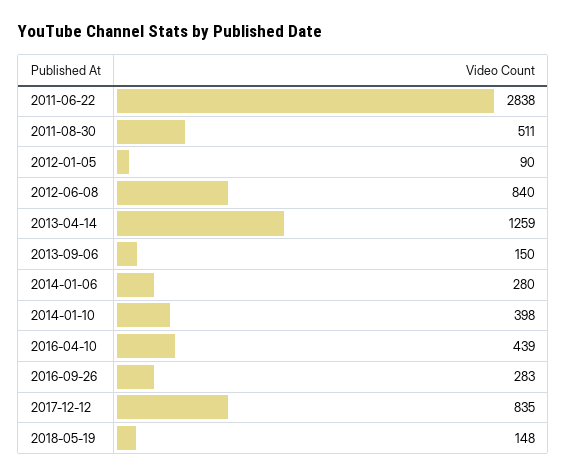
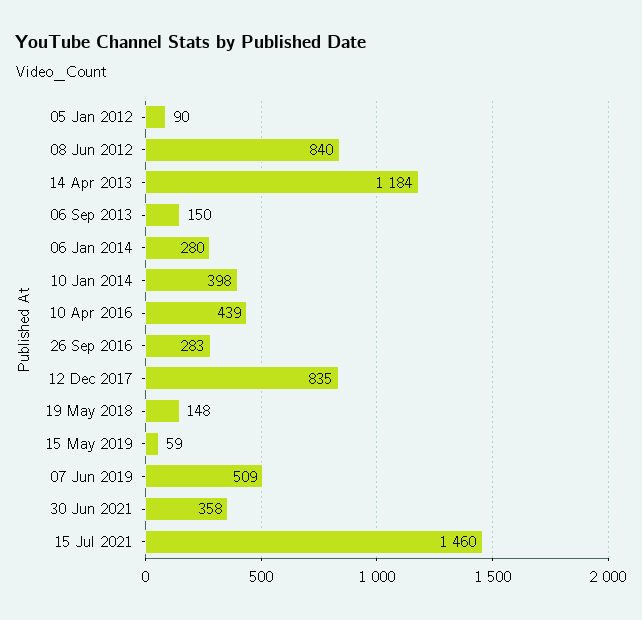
2011-06-22: 2838 -> none
2011-08-30: 511 -> none
2013-04-14: 1259 -> 1184
15 May 2019: none -> 59
07 Jun 2019: none -> 509
30 Jun 2021: none -> 358
15 Jul 2021: none -> 1460

